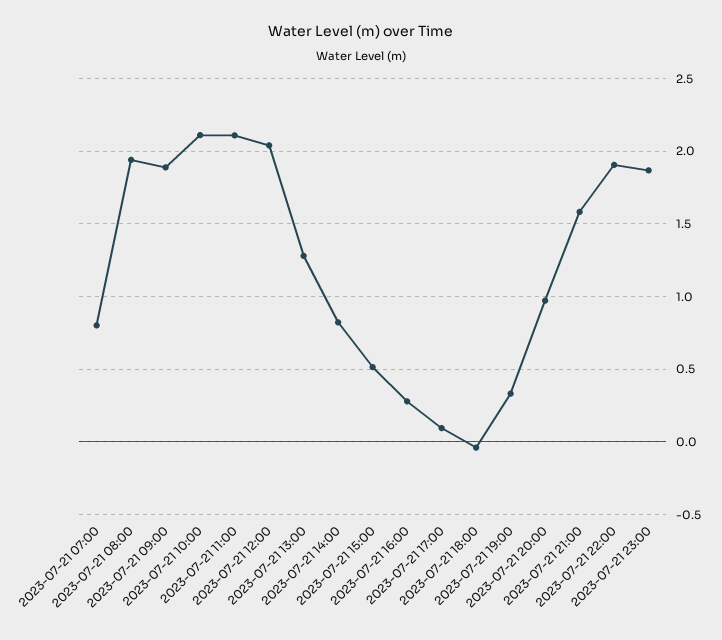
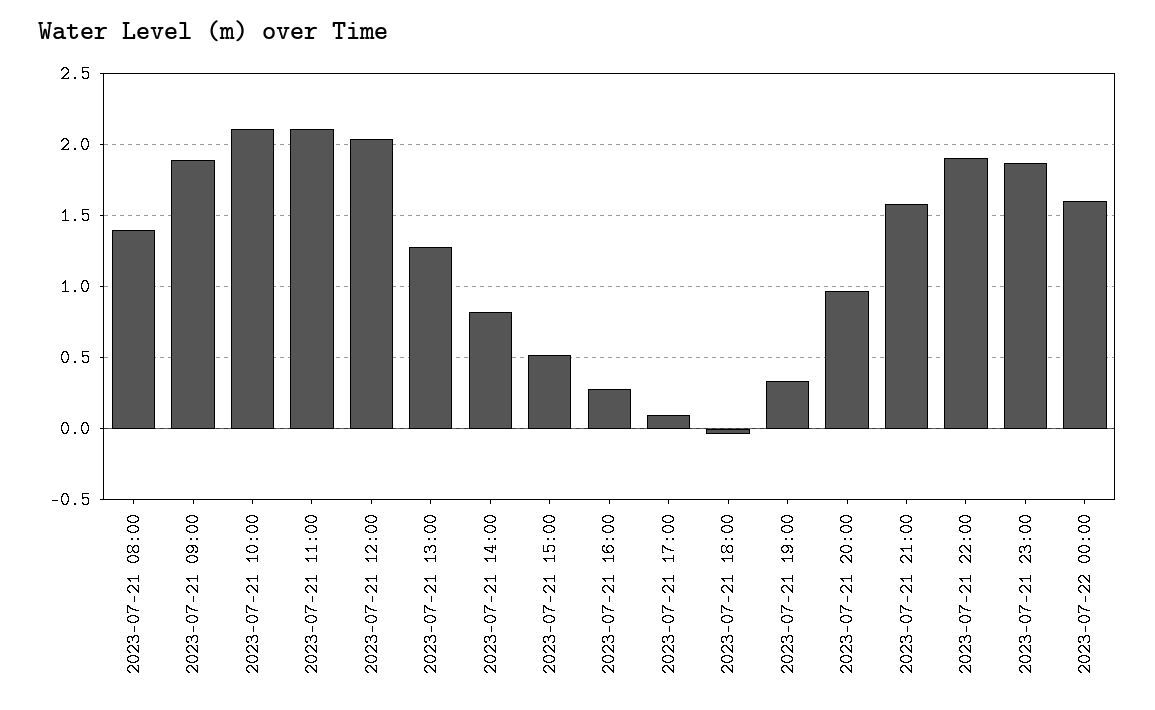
2023-07-21 07:00: 0.8 -> none
2023-07-21 08:00: 1.95 -> 1.4
2023-07-22 00:00: none -> 1.6

